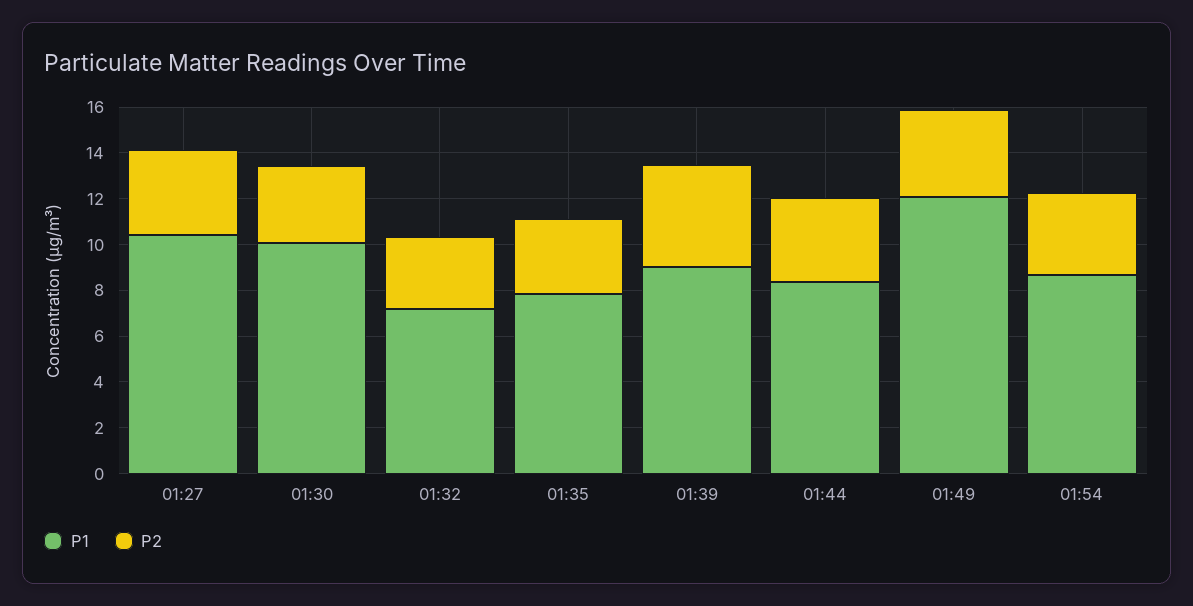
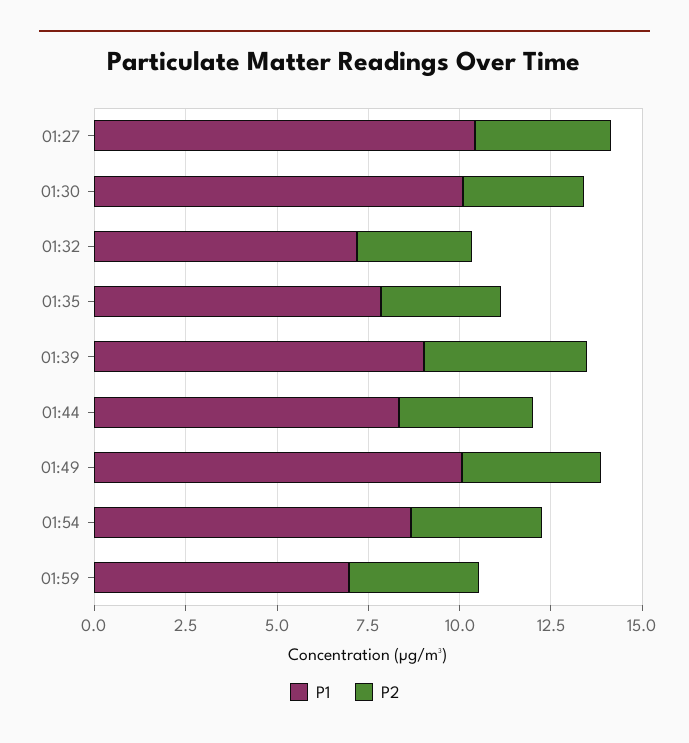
P1, 01:49: 12 -> 10
P1, 01:59: none -> 7
P2, 01:59: none -> 3.5

